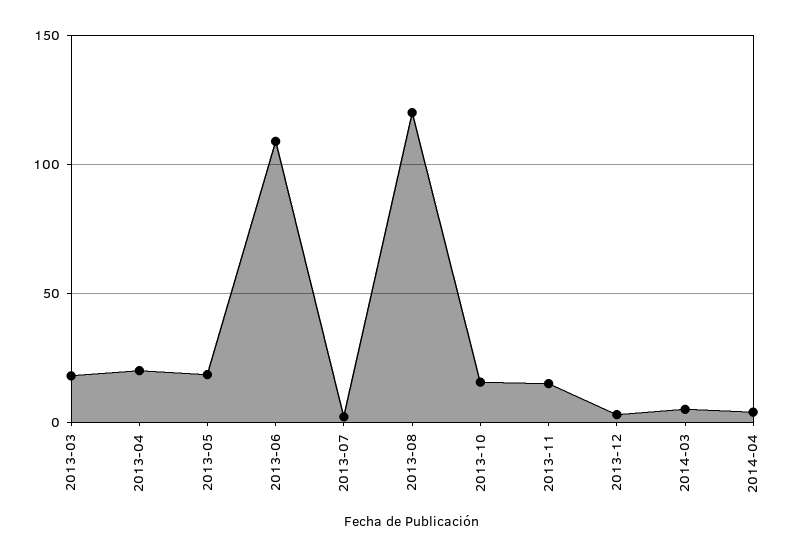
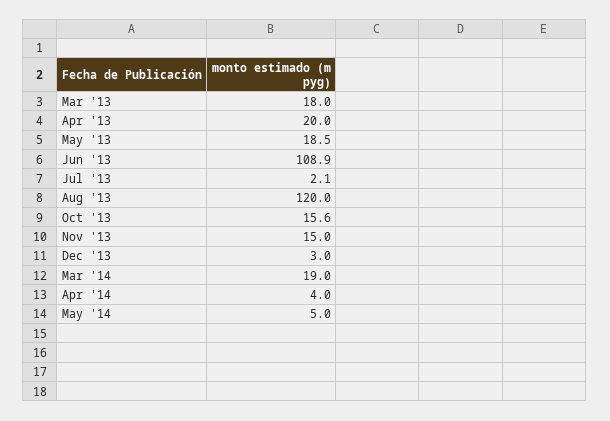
2014-03: 5 -> 19
May '14: none -> 5

